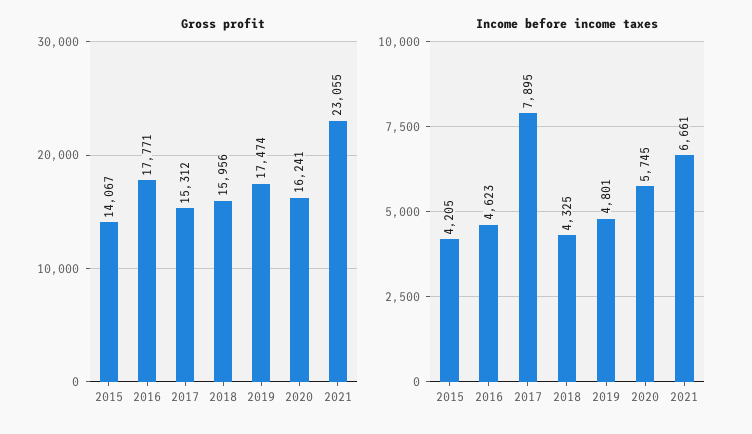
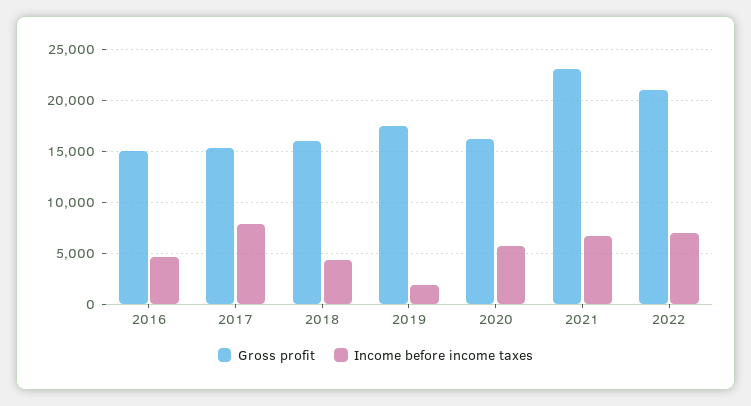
Gross profit, 2015: 14067 -> none
Gross profit, 2016: 17771 -> 15000
Income before income taxes, 2015: 4205 -> none
Income before income taxes, 2019: 4801 -> 2000
Gross profit, 2022: none -> 21000
Income before income taxes, 2022: none -> 7000

